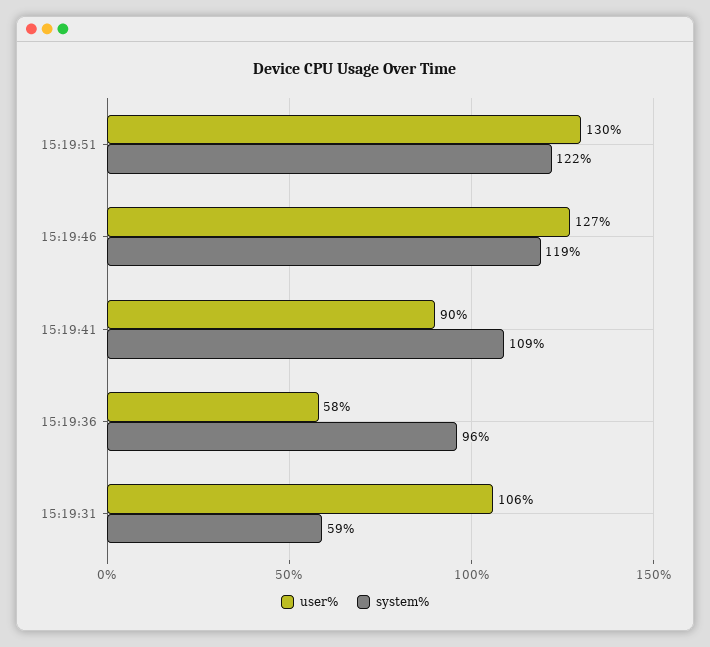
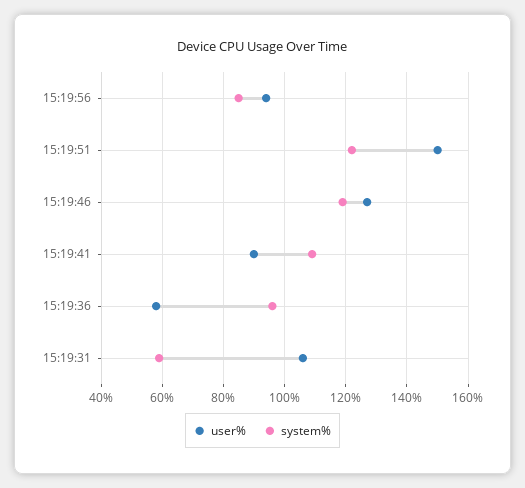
user%, 15:19:51: 130 -> 150
user%, 15:19:56: none -> 95
system%, 15:19:56: none -> 85

